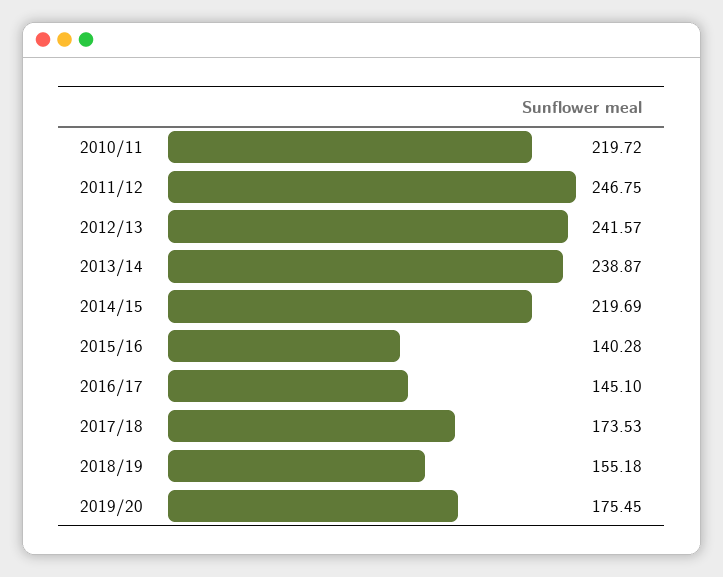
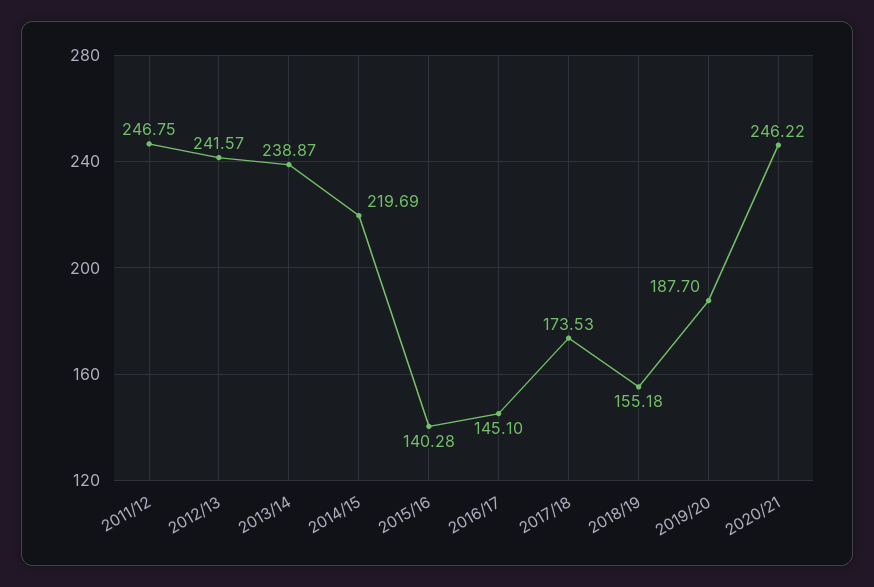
2010/11: 219.72 -> none
2019/20: 175.45 -> 187.7
2020/21: none -> 246.22

